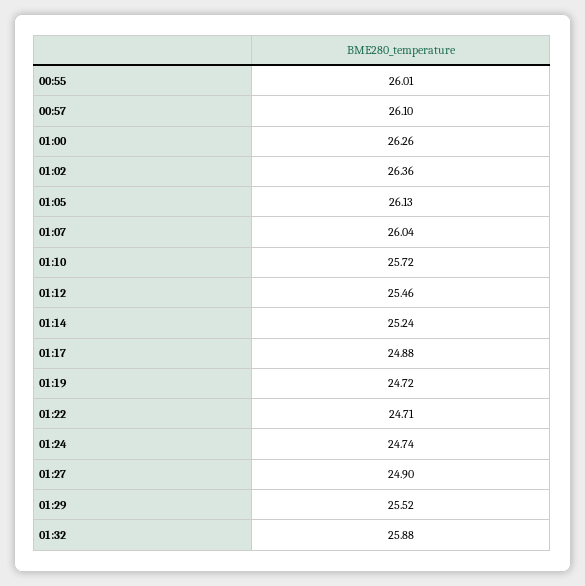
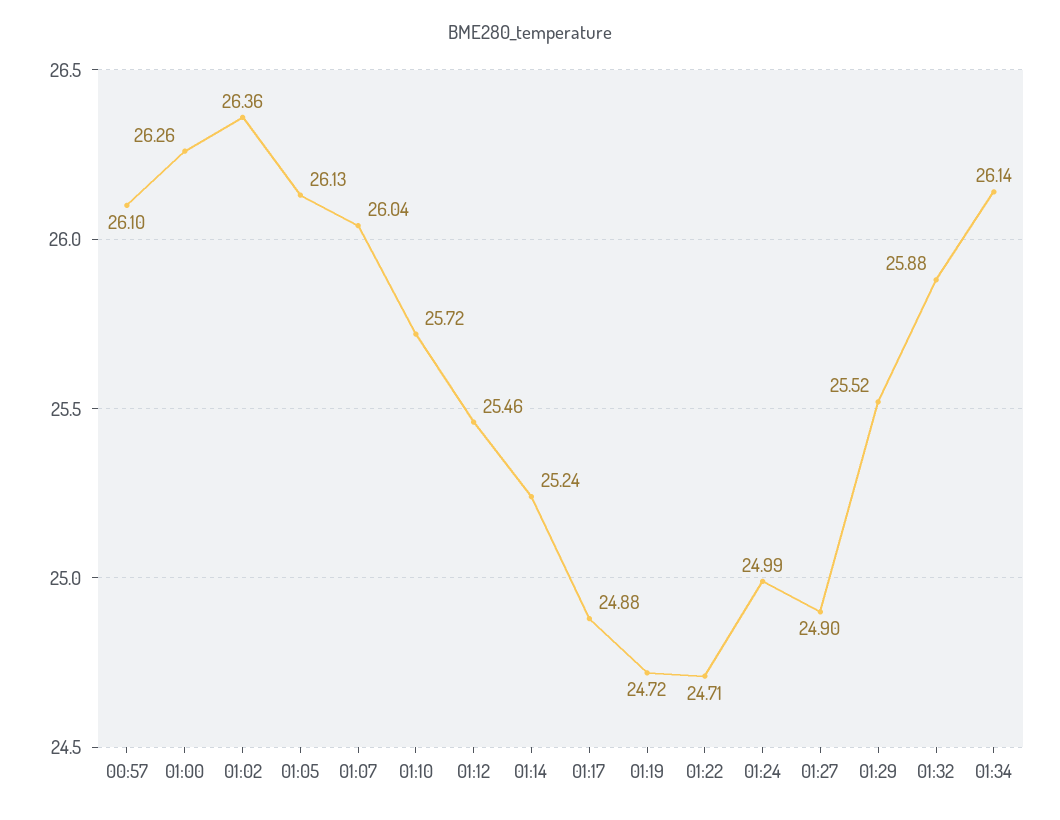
00:55: 26.01 -> none
01:24: 24.74 -> 24.99
01:34: none -> 26.14

